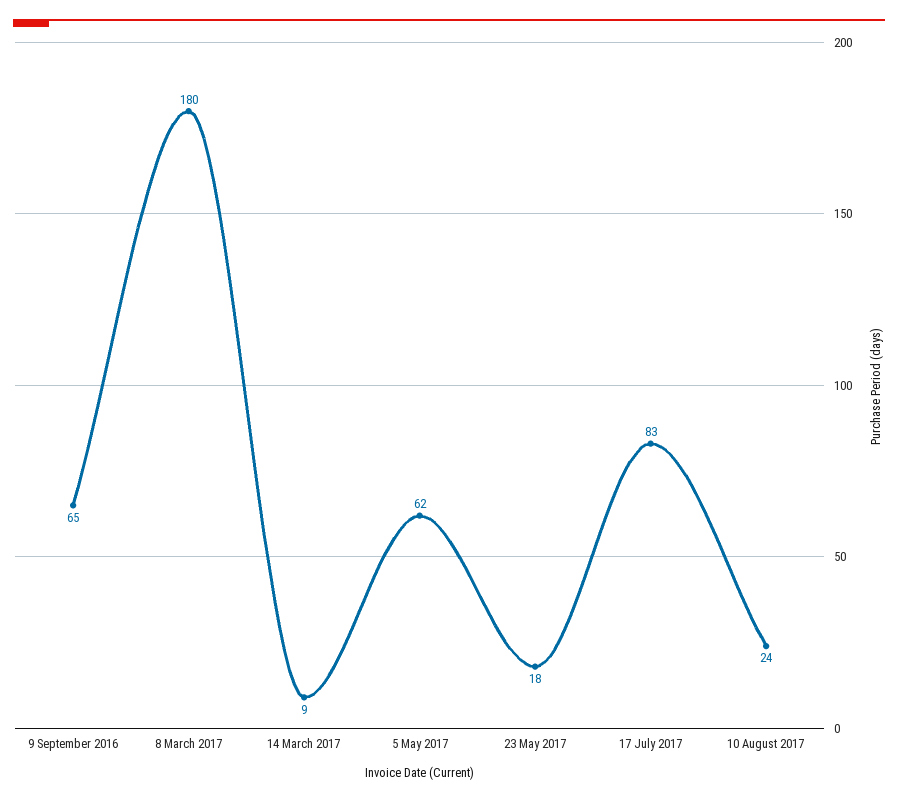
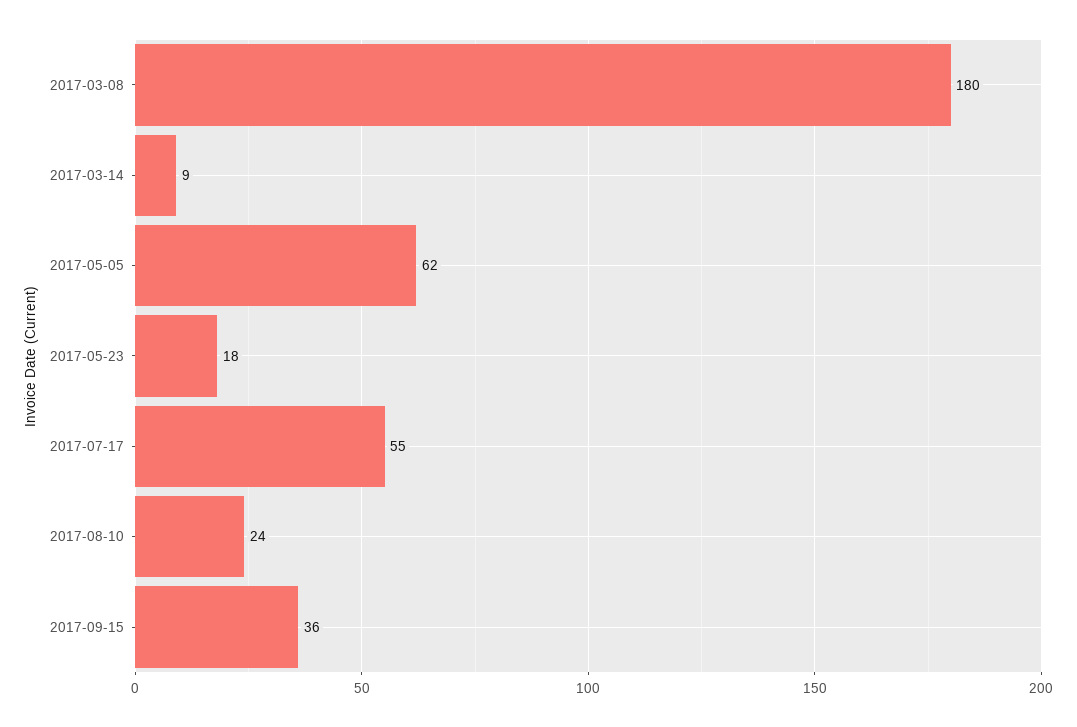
9 September 2016: 65 -> none
17 July 2017: 83 -> 55
2017-09-15: none -> 36

